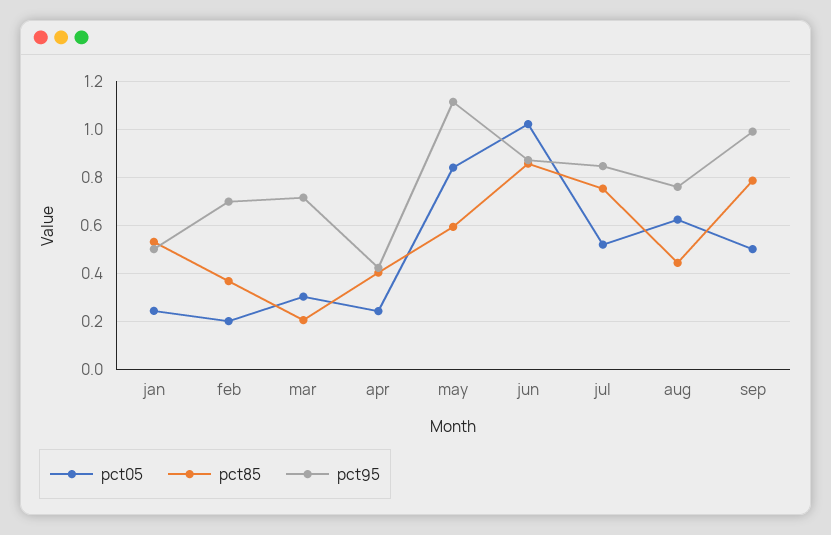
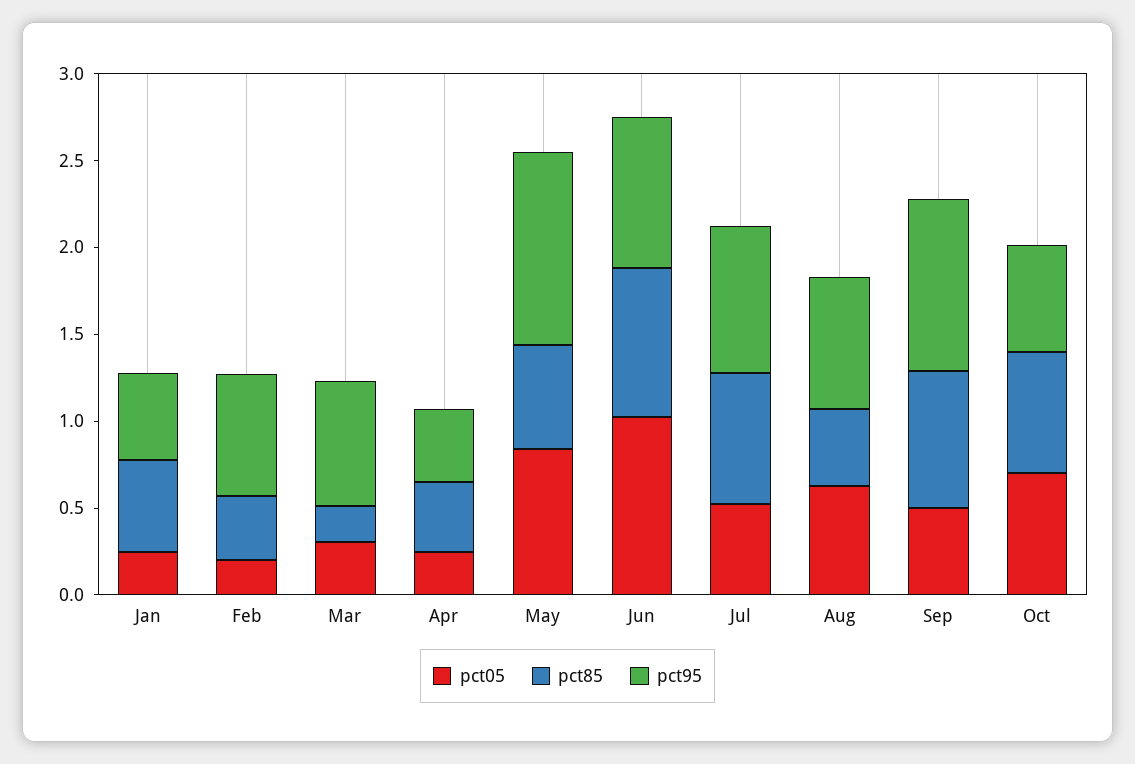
pct05, Oct: none -> 0.7
pct85, Oct: none -> 0.7
pct95, Oct: none -> 0.6

